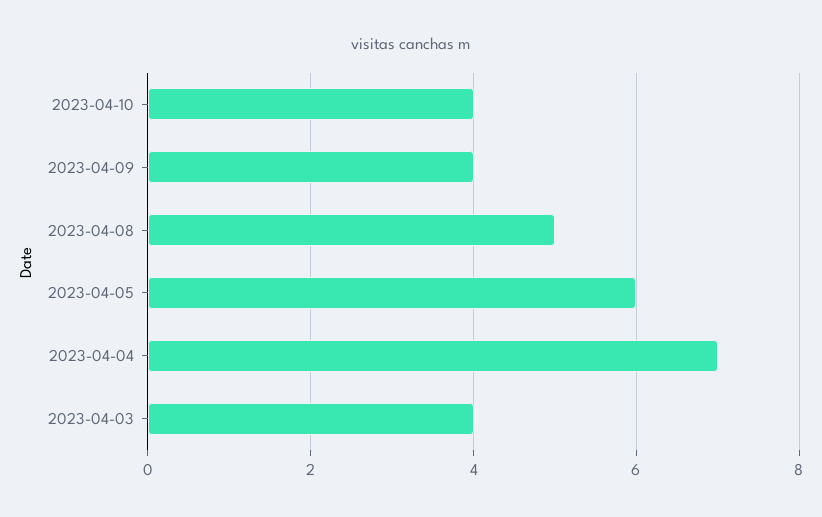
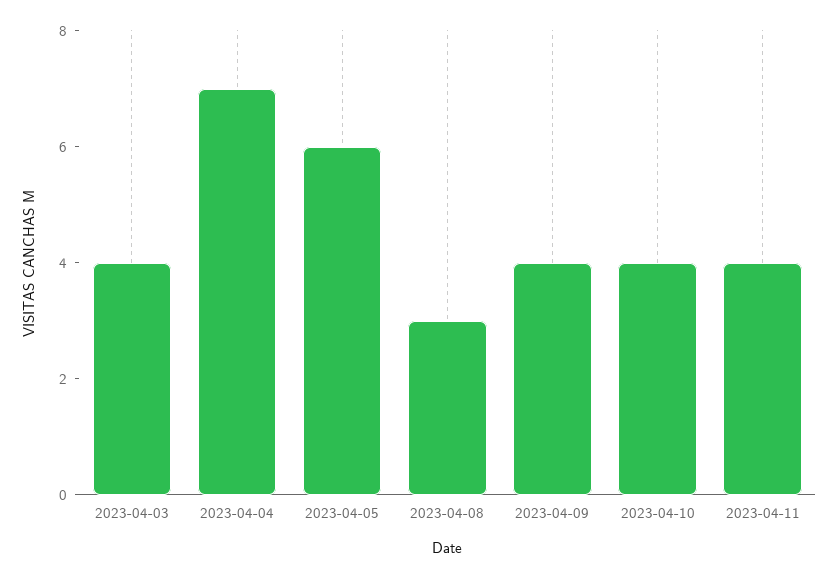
2023-04-08: 5 -> 3
2023-04-11: none -> 4

